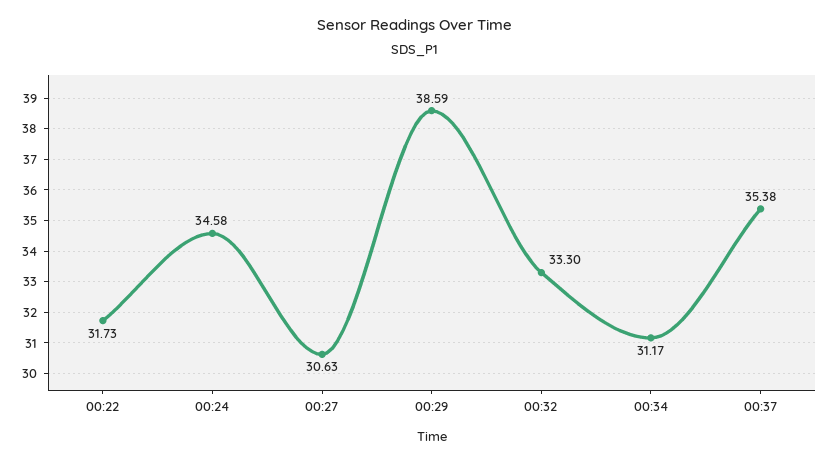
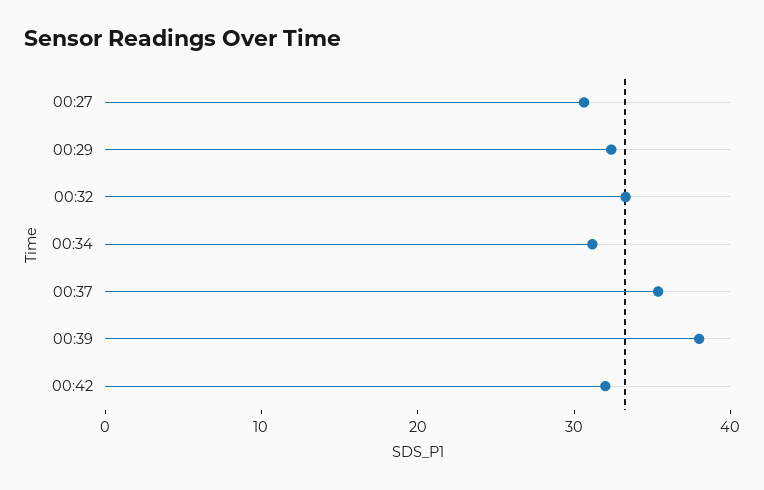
00:22: 31.73 -> none
00:24: 34.58 -> none
00:29: 38.59 -> 32
00:39: none -> 38
00:42: none -> 32

